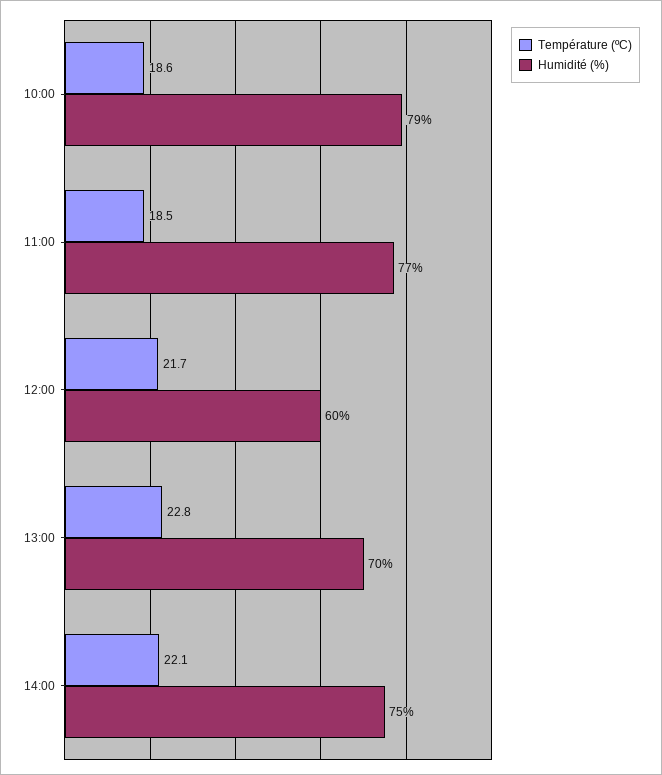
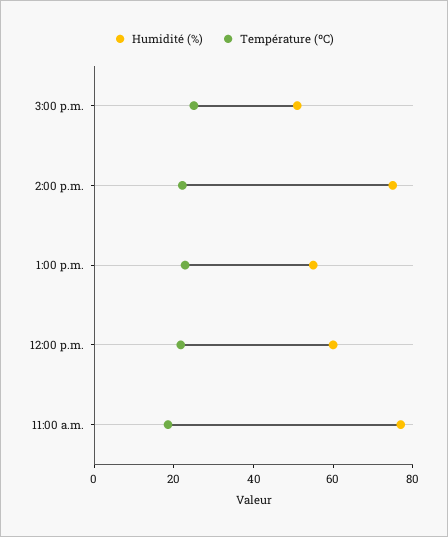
Température (ºC), 10:00: 18.6 -> none
Humidité (%), 10:00: 79 -> none
Humidité (%), 13:00: 70 -> 55
Humidité (%), 3:00 p.m.: none -> 50
Température (ºC), 3:00 p.m.: none -> 25

